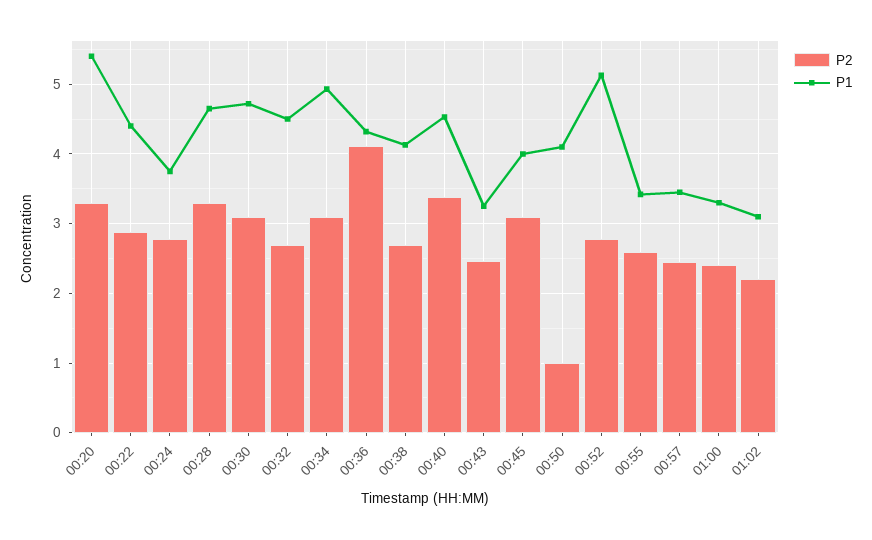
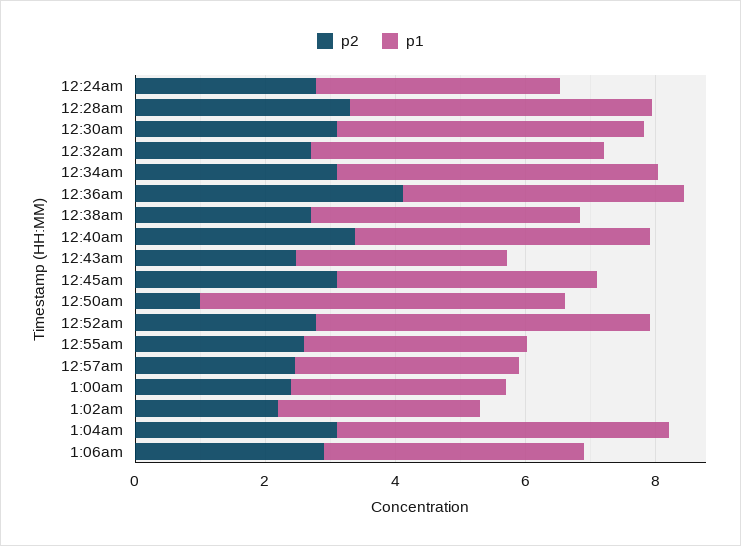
P2, 00:20: 3.3 -> none
P1, 00:20: 5.4 -> none
P2, 00:22: 2.9 -> none
P1, 00:22: 4.4 -> none
P1, 00:50: 4.1 -> 5.5
P2, 1:04am: none -> 3
P1, 1:04am: none -> 5
P2, 1:06am: none -> 3
P1, 1:06am: none -> 4

